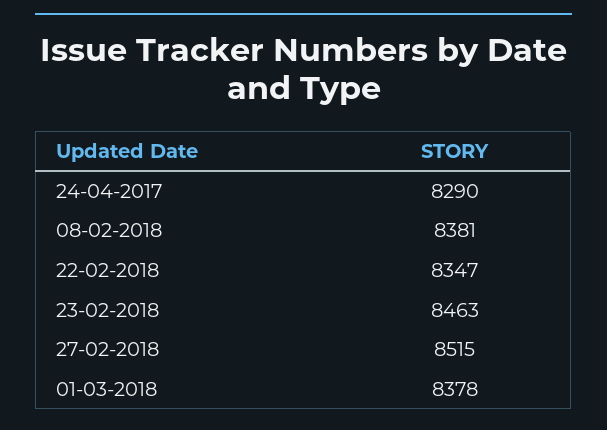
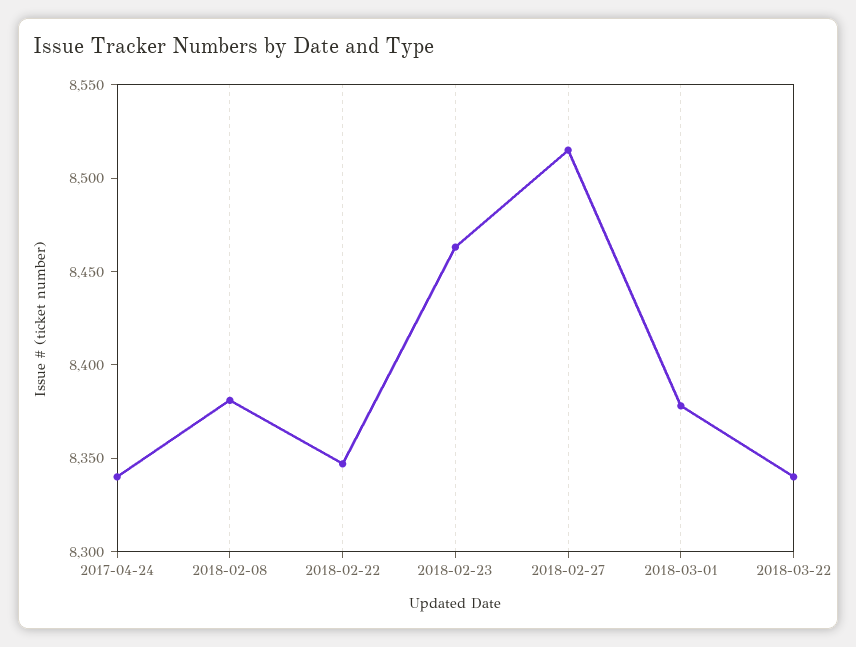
24-04-2017: 8290 -> 8340
2018-03-22: none -> 8340

